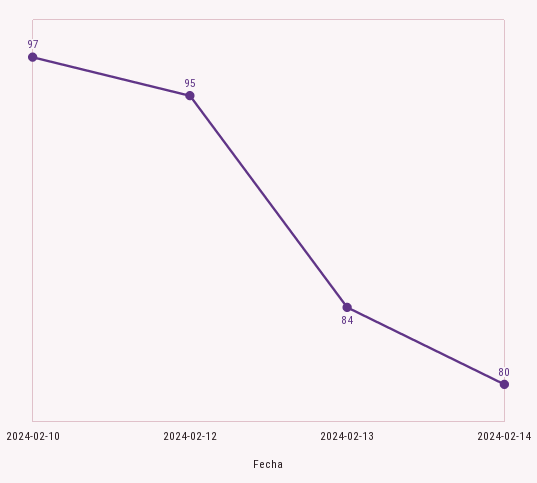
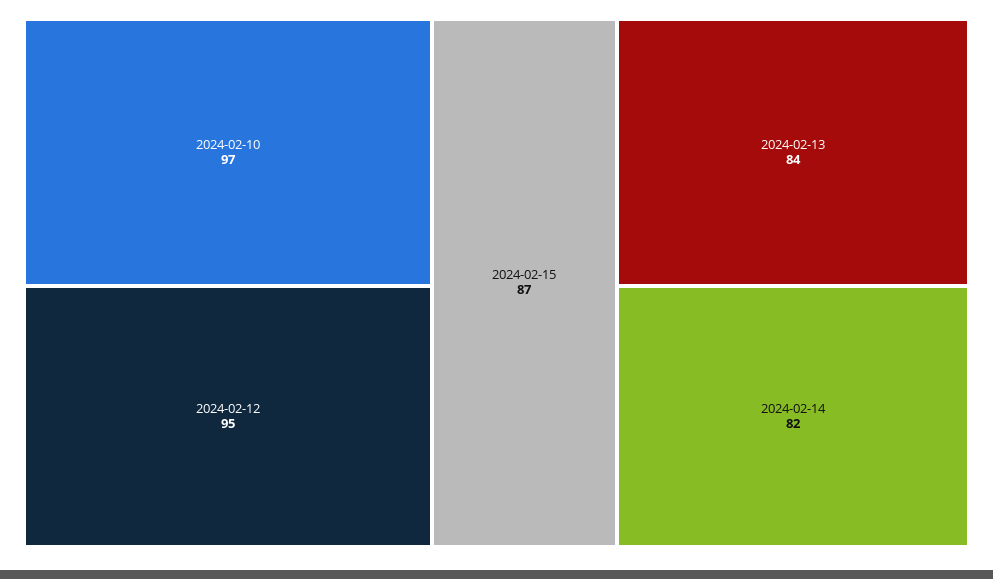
2024-02-14: 80 -> 82
2024-02-15: none -> 87

